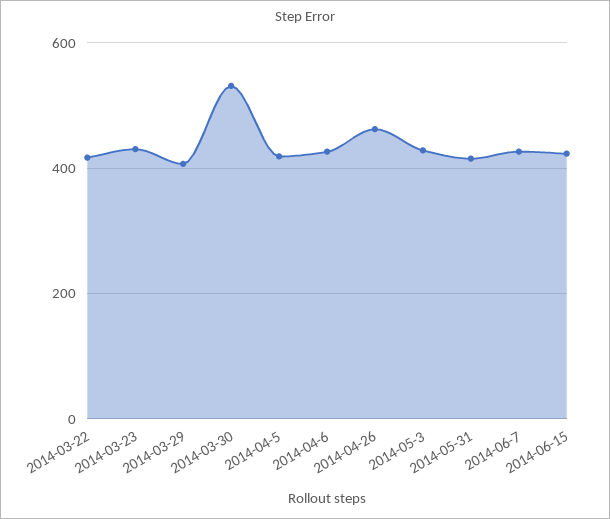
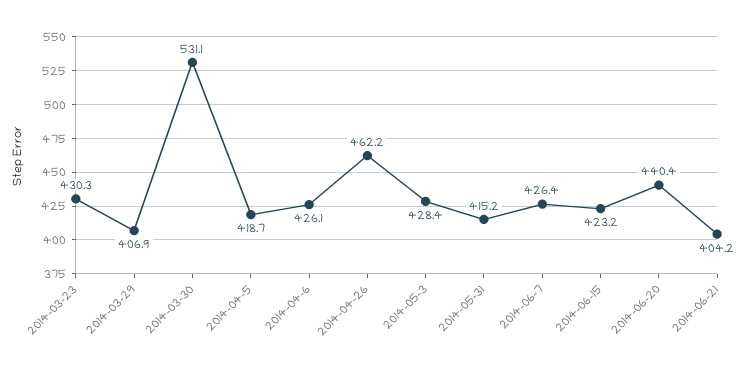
2014-03-22: 420 -> none
2014-06-20: none -> 440.4
2014-06-21: none -> 404.2

